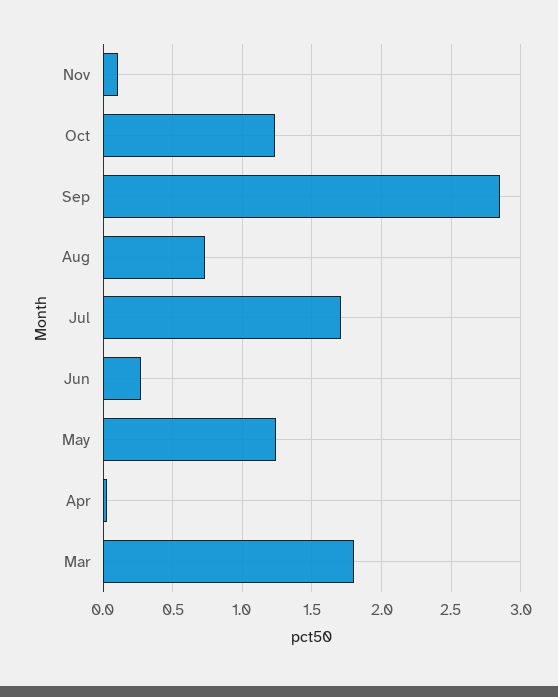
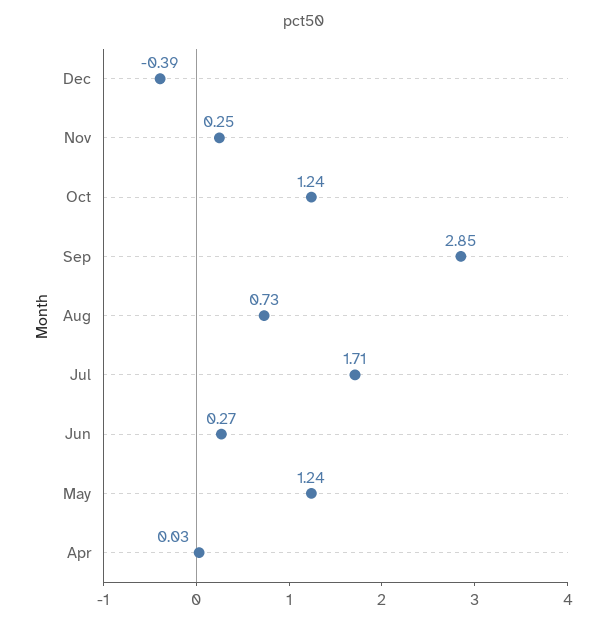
Nov: 0.1 -> 0.25
Mar: 1.8 -> none
Dec: none -> -0.39

